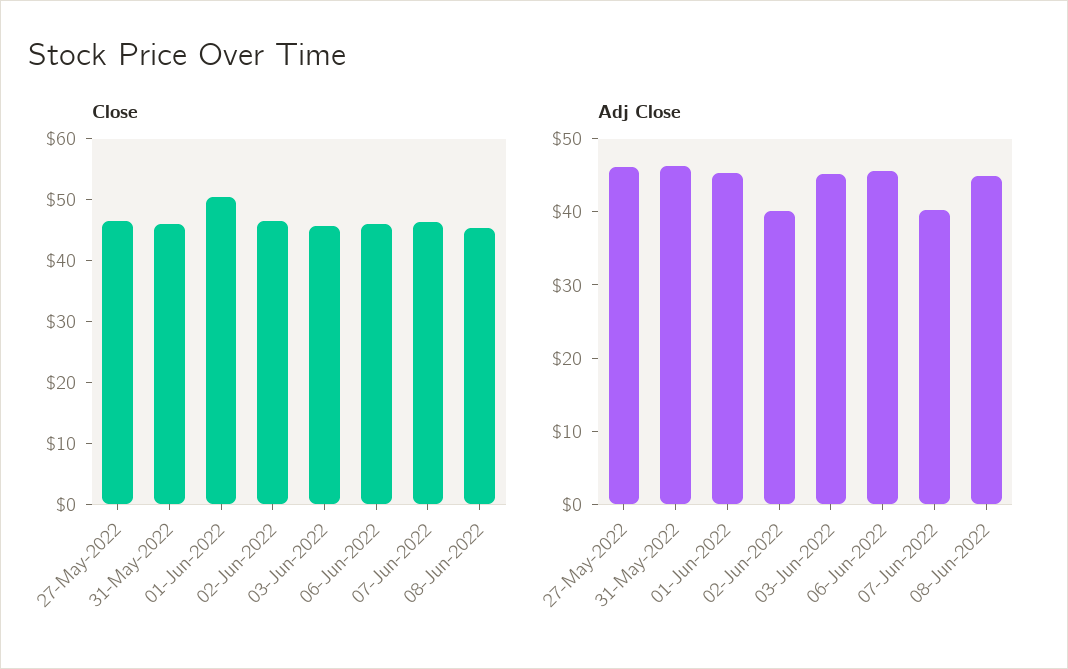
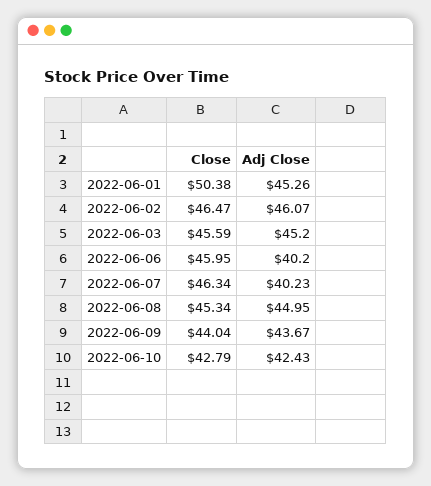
Close, 27-May-2022: 46 -> none
Close, 31-May-2022: 46 -> none
Adj Close, 27-May-2022: 46 -> none
Adj Close, 31-May-2022: 46 -> none
Adj Close, 02-Jun-2022: 40 -> 46.07
Adj Close, 06-Jun-2022: 46 -> 40.2
Close, 2022-06-09: none -> 44.04
Adj Close, 2022-06-09: none -> 43.67
Close, 2022-06-10: none -> 42.79
Adj Close, 2022-06-10: none -> 42.43

